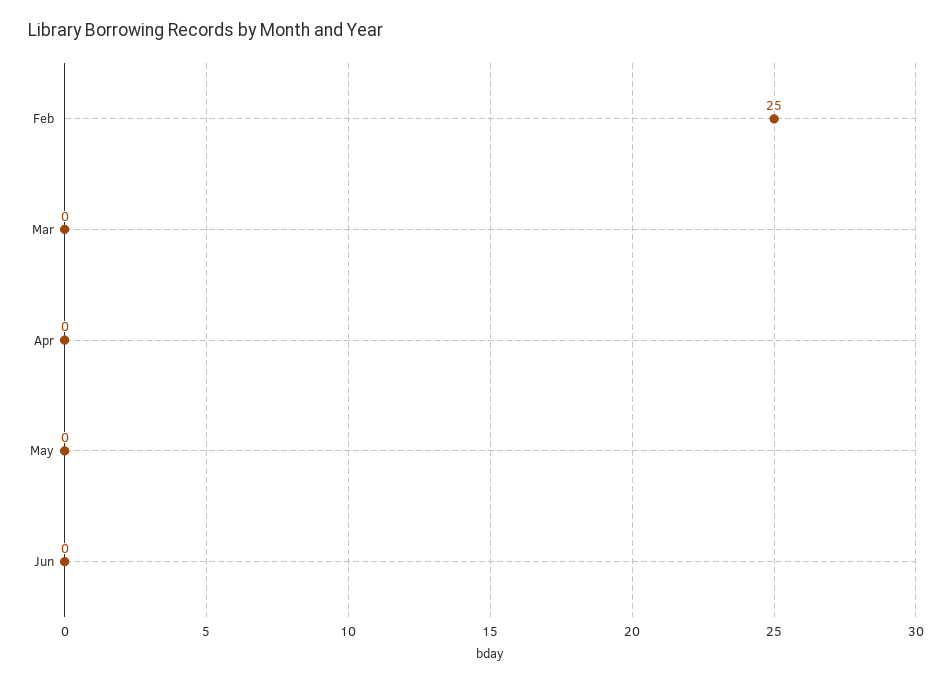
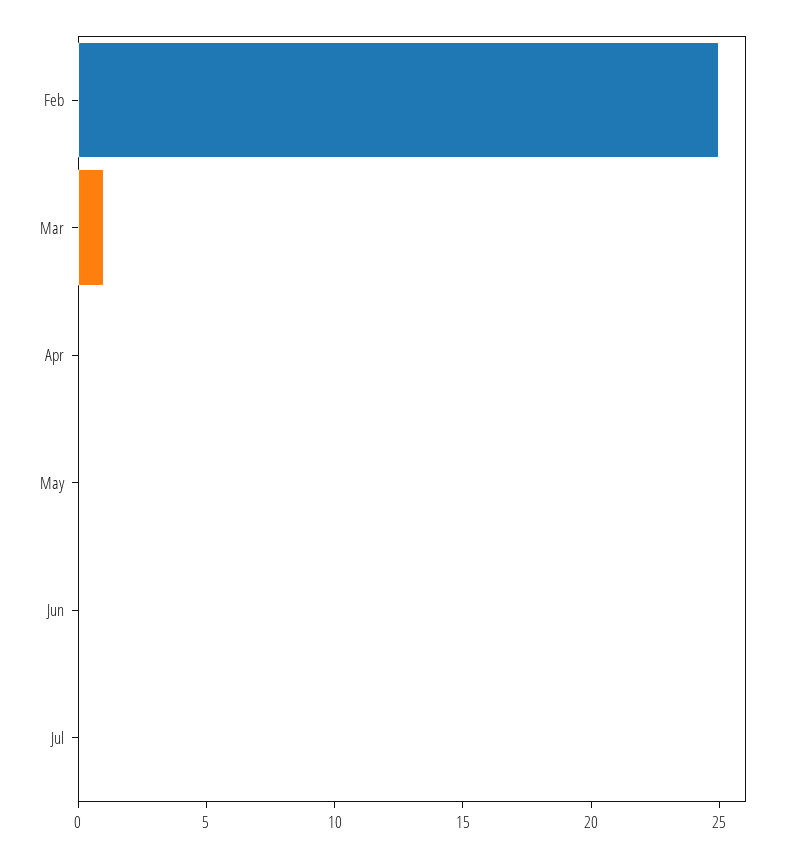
Mar: 0 -> 1
Jul: none -> 0

